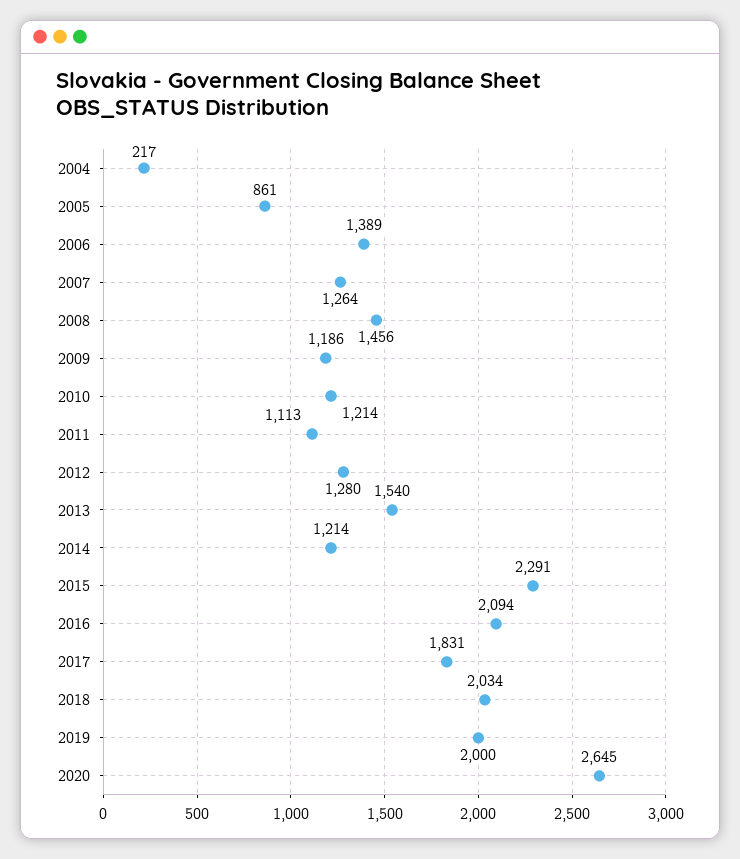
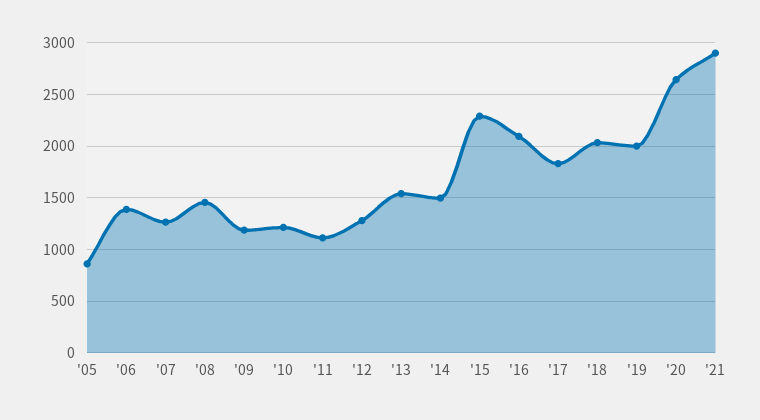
2004: 217 -> none
2014: 1214 -> 1500
'21: none -> 2900

